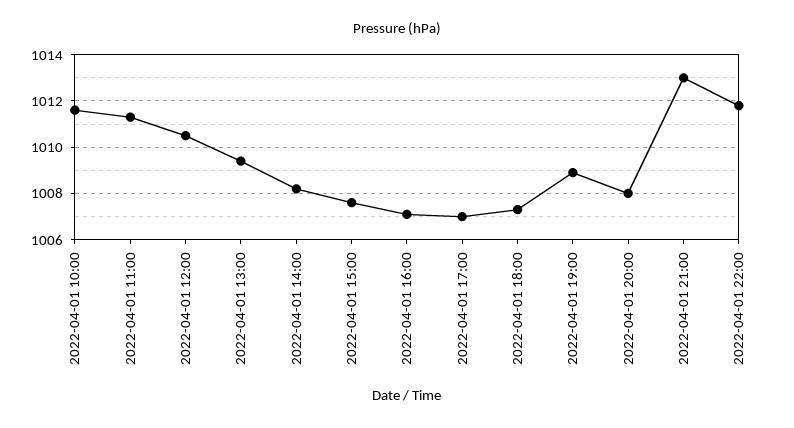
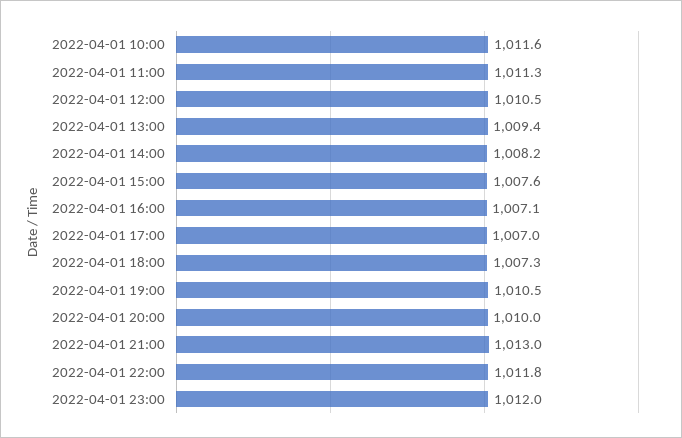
2022-04-01 19:00: 1009 -> 1010.5
2022-04-01 20:00: 1008 -> 1010
2022-04-01 23:00: none -> 1012

